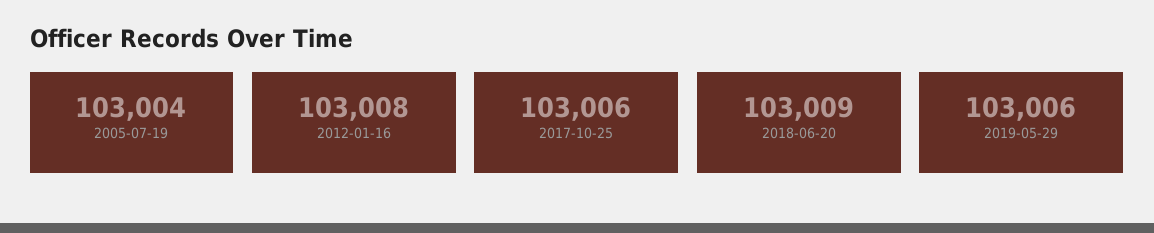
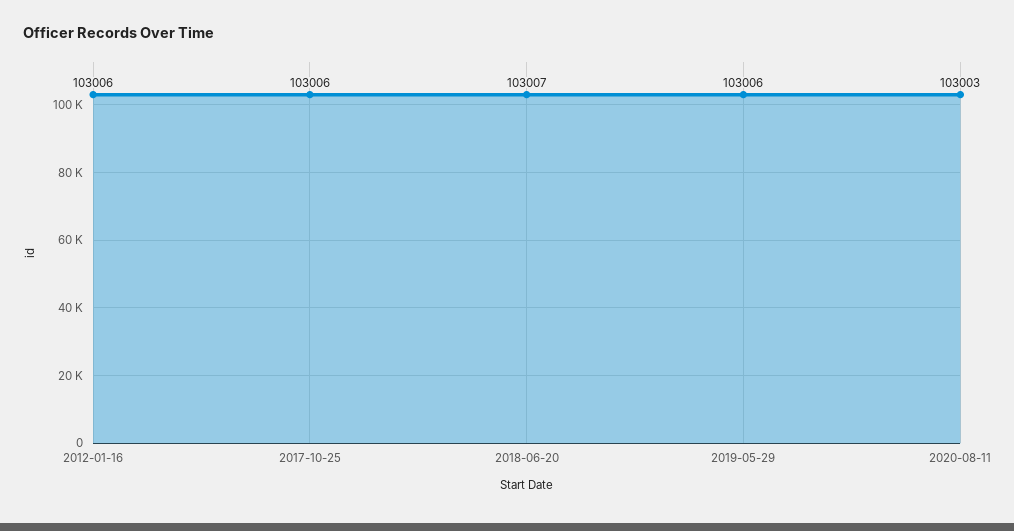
2005-07-19: 103004 -> none
2012-01-16: 103008 -> 103006
2018-06-20: 103009 -> 103007
2020-08-11: none -> 103003

